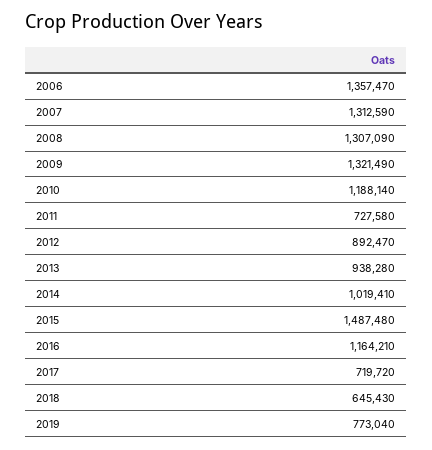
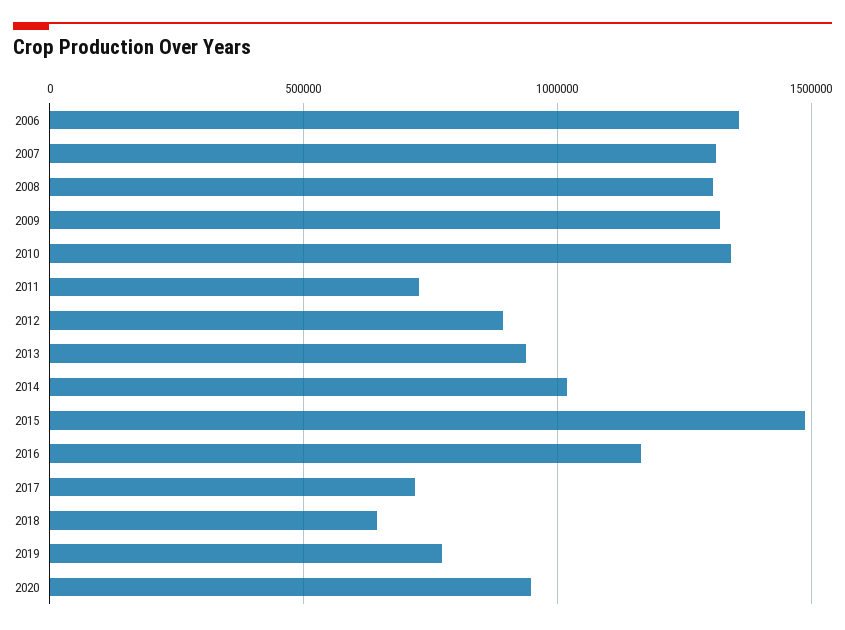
2010: 1188140 -> 1350000
2020: none -> 950000

